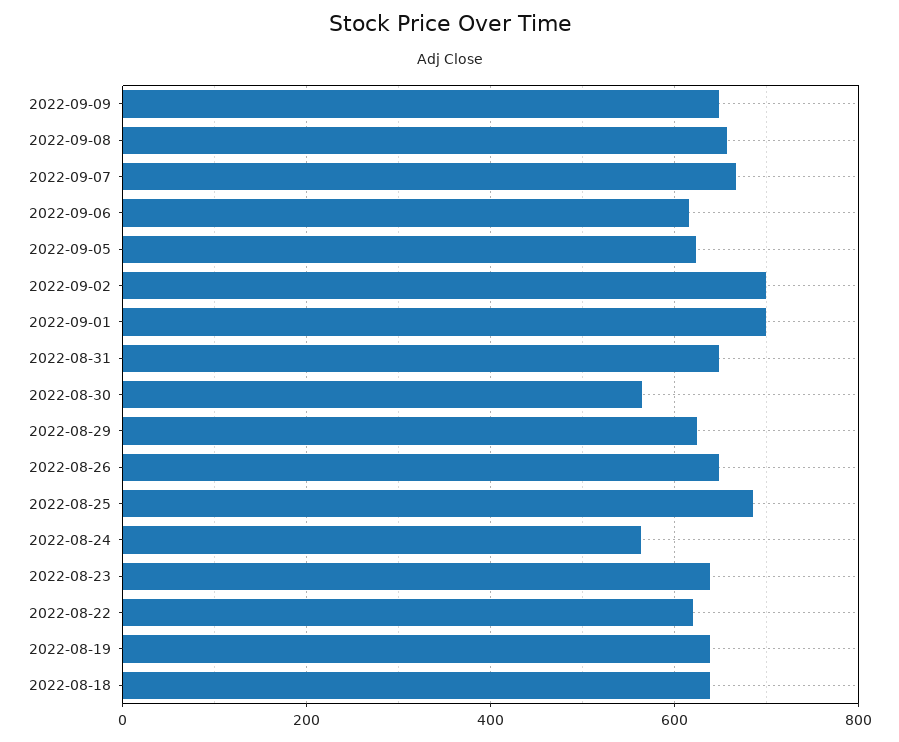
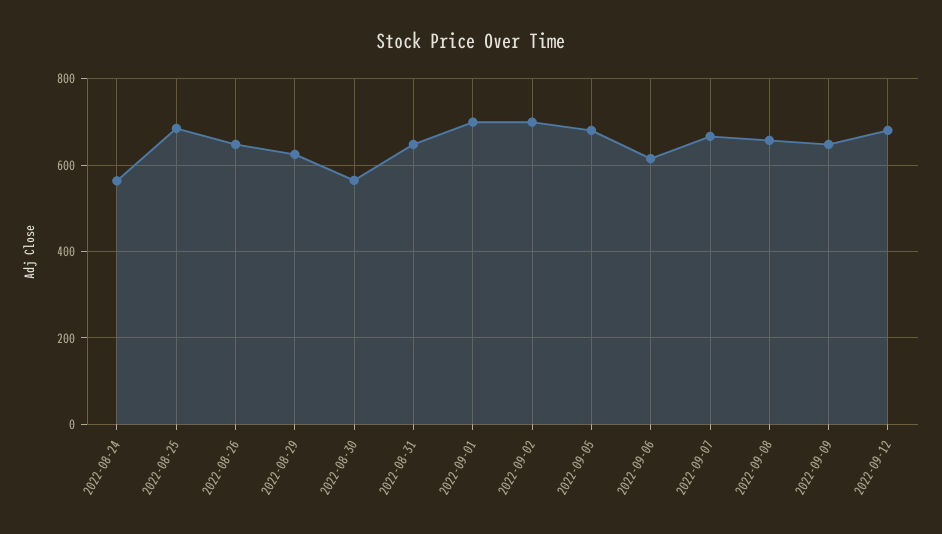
2022-09-05: 620 -> 680
2022-08-23: 640 -> none
2022-08-22: 620 -> none
2022-08-19: 640 -> none
2022-08-18: 640 -> none
2022-09-12: none -> 680

